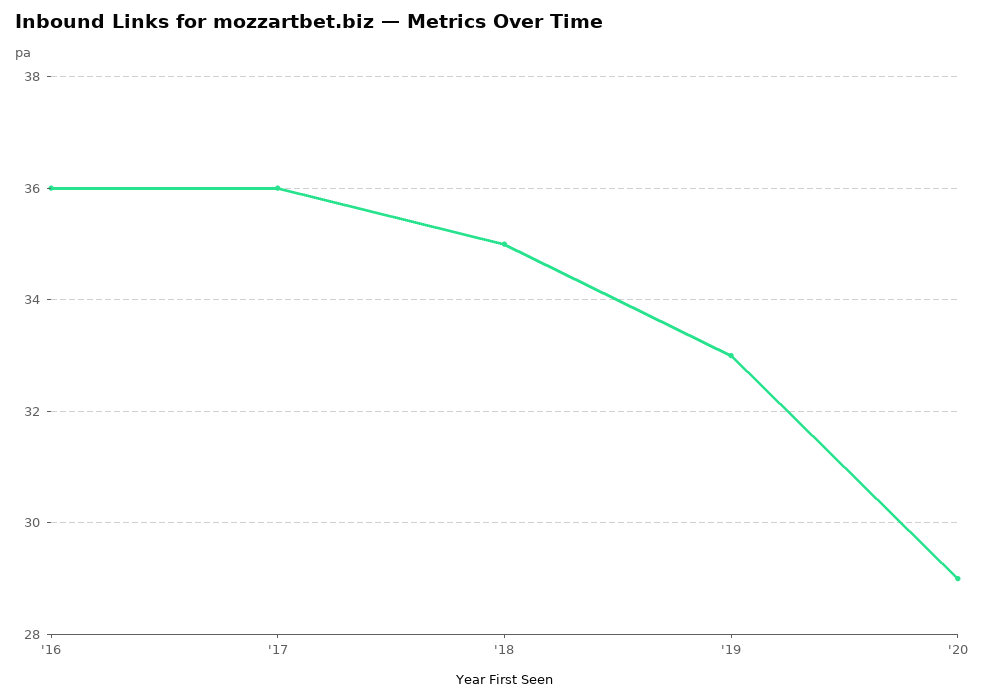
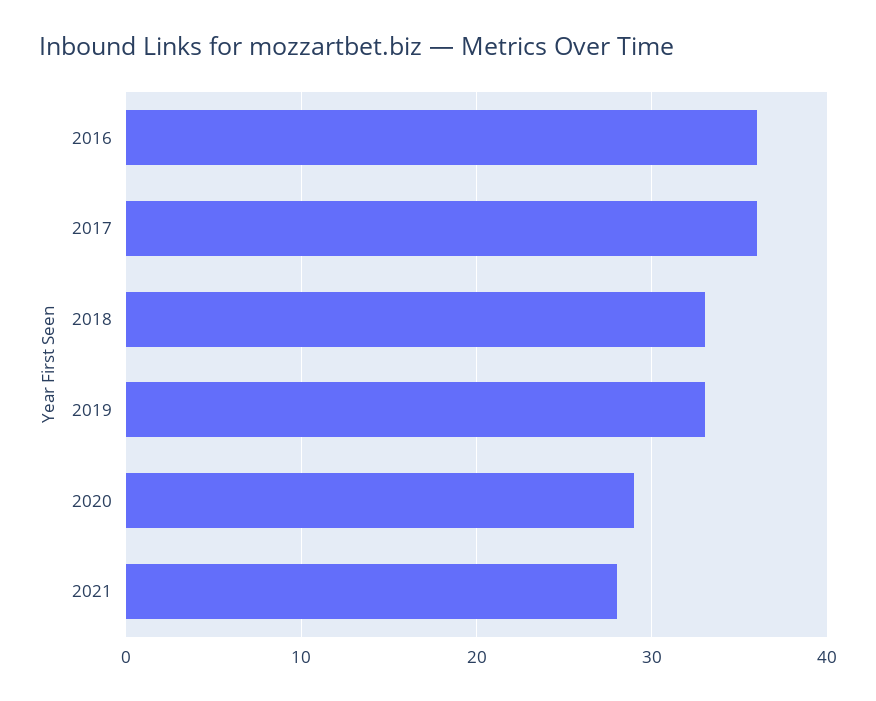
'18: 35 -> 33
2021: none -> 28

